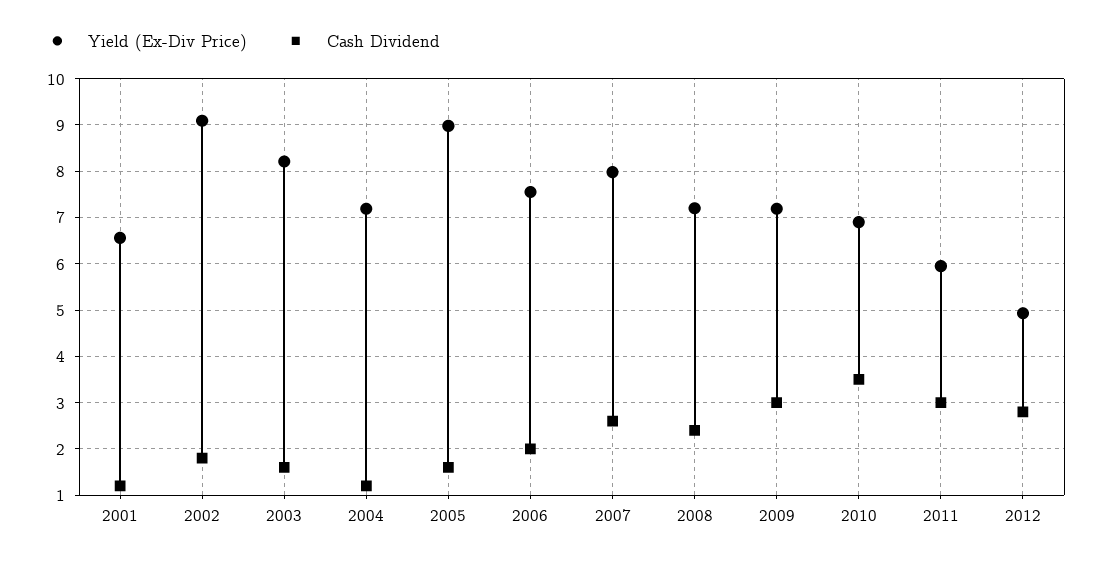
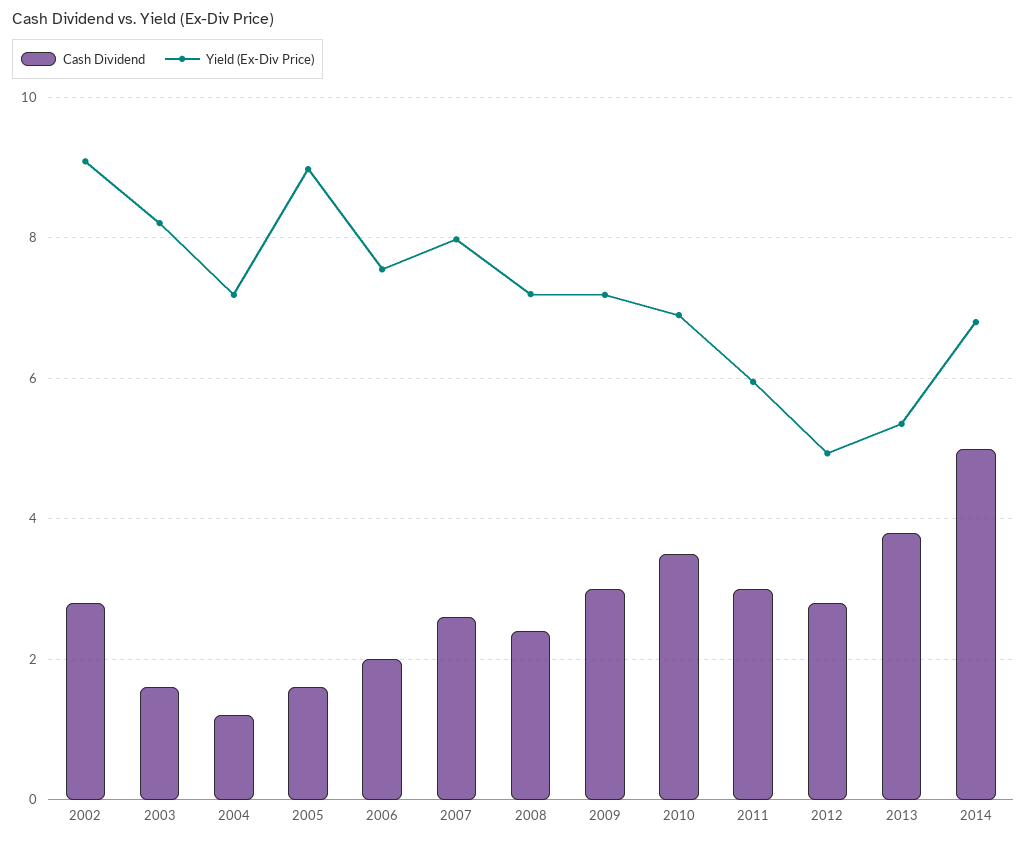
Yield (Ex-Div Price), 2001: 6.6 -> none
Cash Dividend, 2001: 1.2 -> none
Cash Dividend, 2002: 1.8 -> 2.8
Cash Dividend, 2013: none -> 3.8
Yield (Ex-Div Price), 2013: none -> 5.4
Cash Dividend, 2014: none -> 5
Yield (Ex-Div Price), 2014: none -> 6.8

